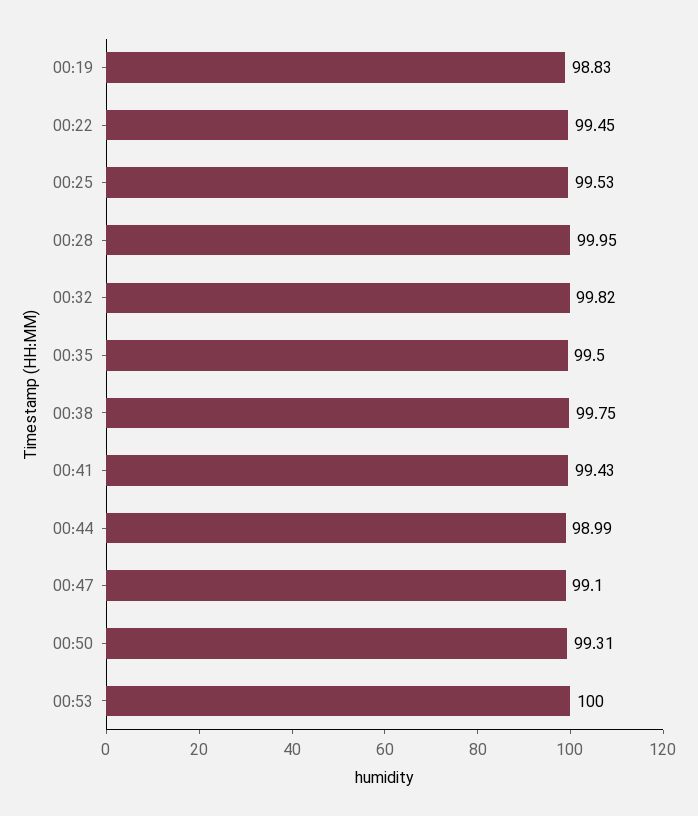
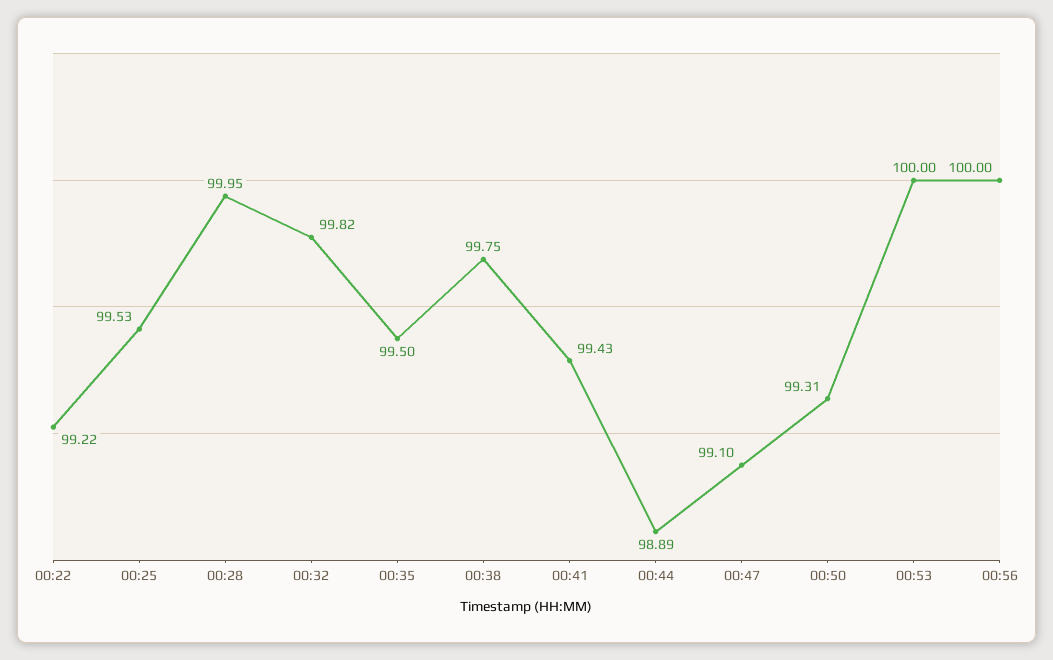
00:19: 98.83 -> none
00:22: 99.45 -> 99.22
00:44: 98.99 -> 98.89
00:56: none -> 100

